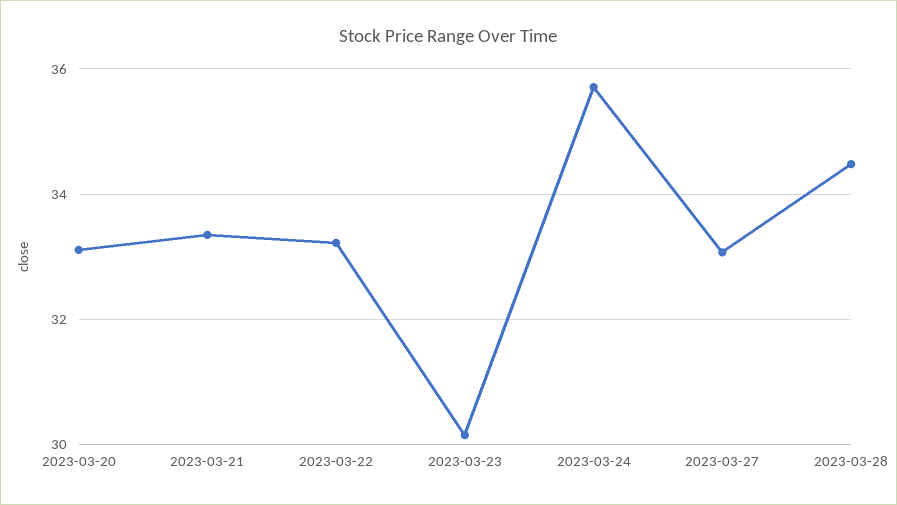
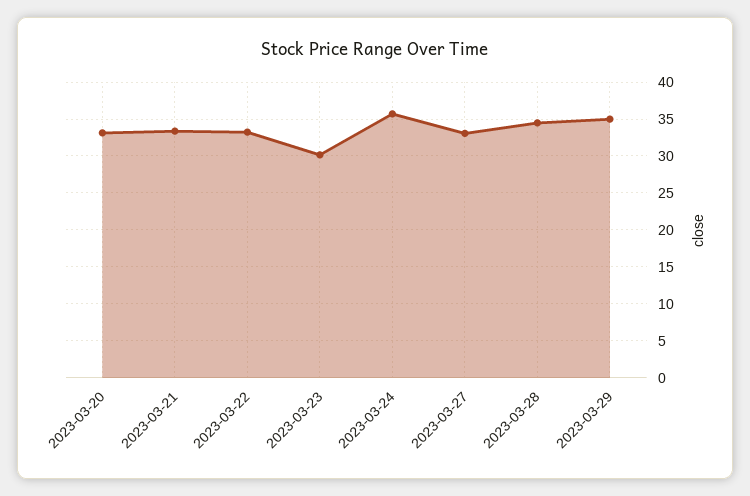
2023-03-29: none -> 35

